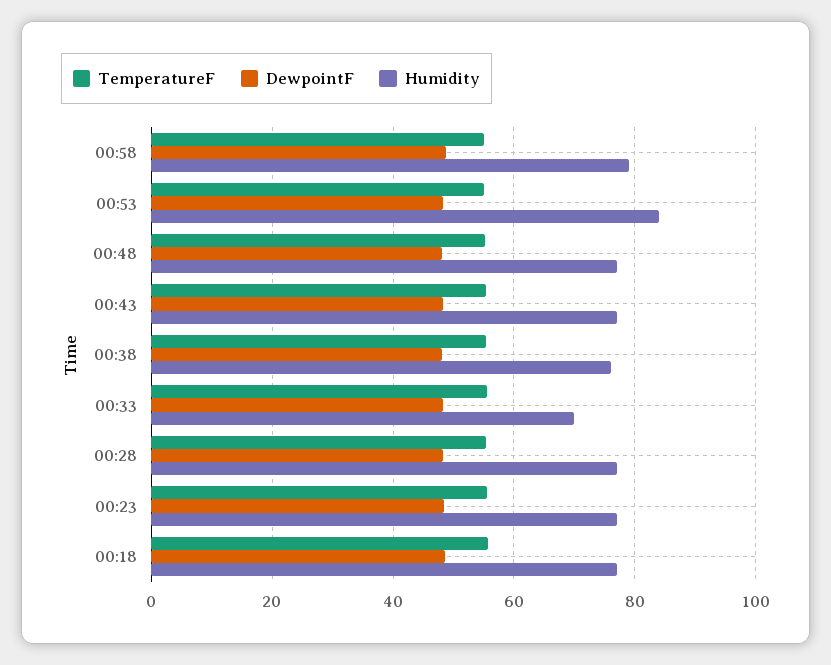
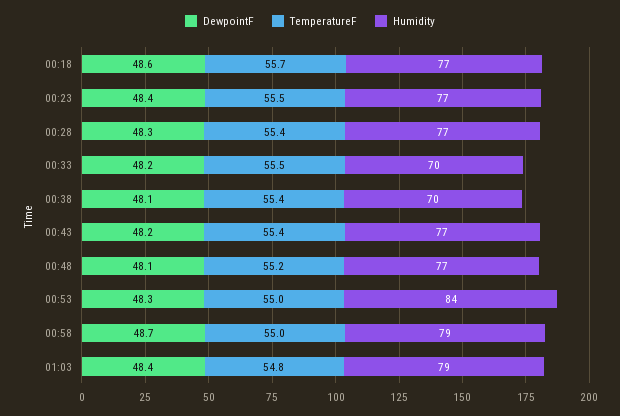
Humidity, 00:38: 76 -> 70
DewpointF, 01:03: none -> 48.4
TemperatureF, 01:03: none -> 54.8
Humidity, 01:03: none -> 79

